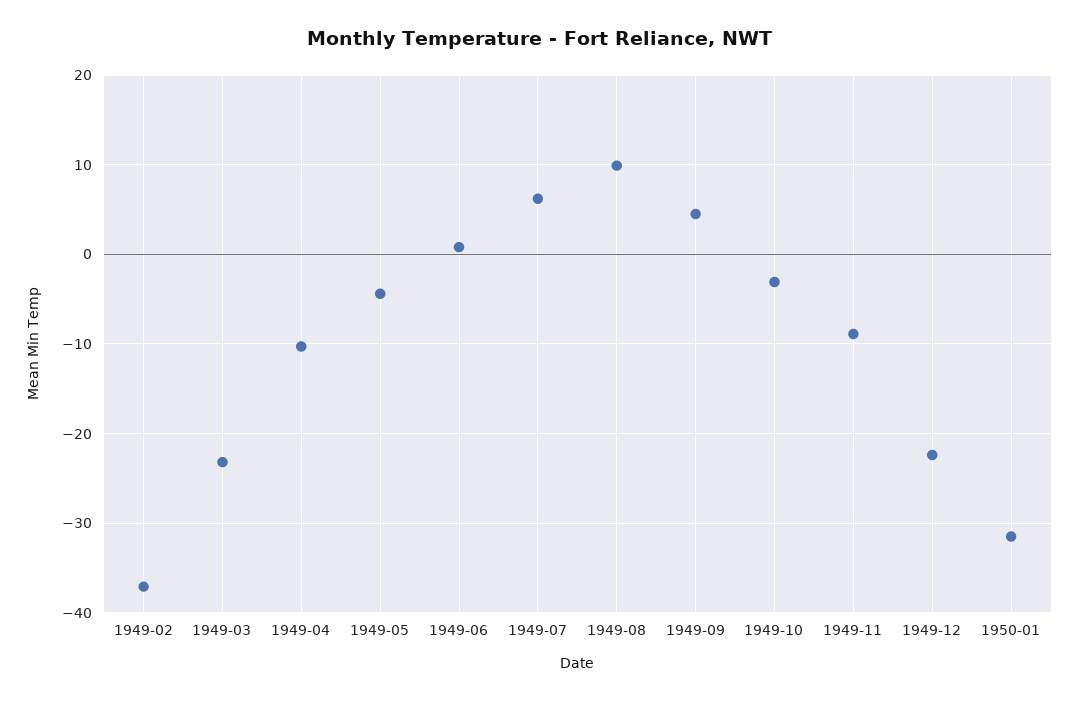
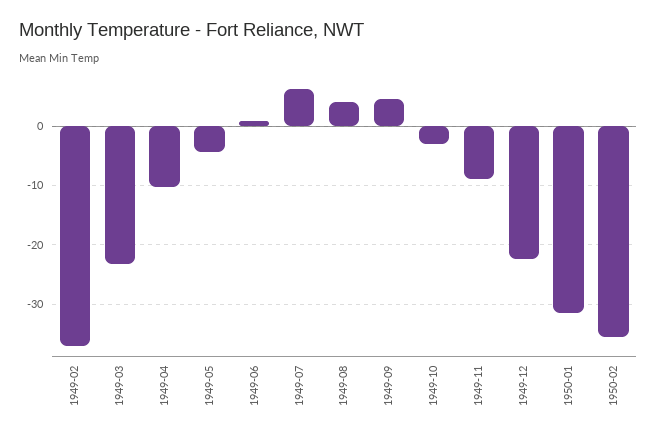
1949-08: 10 -> 4
1950-02: none -> -36

